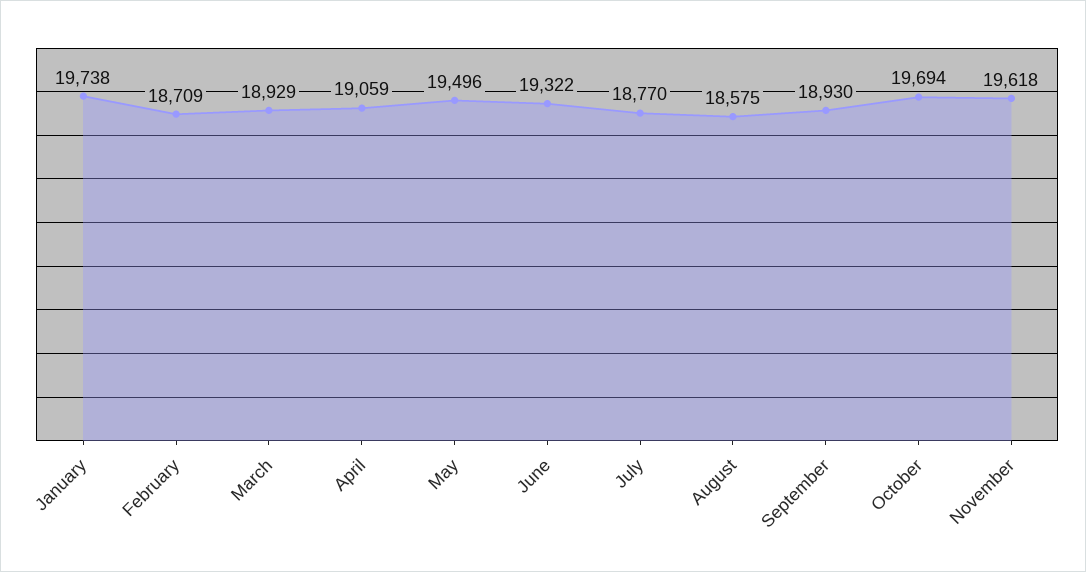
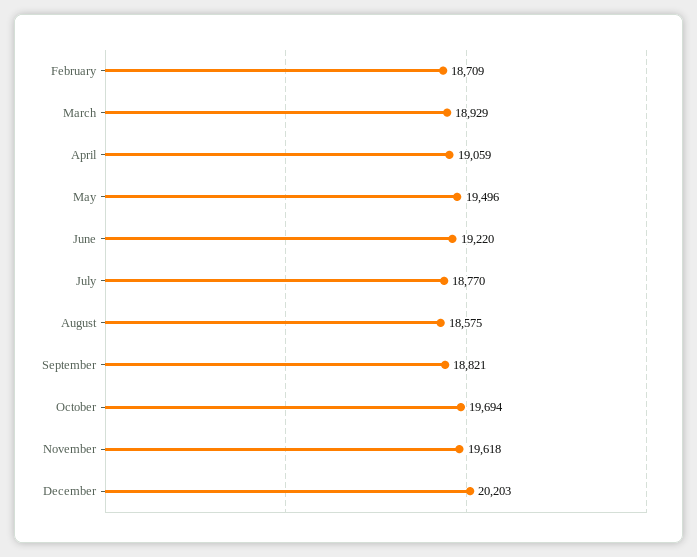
January: 19738 -> none
June: 19322 -> 19220
September: 18930 -> 18821
December: none -> 20203

